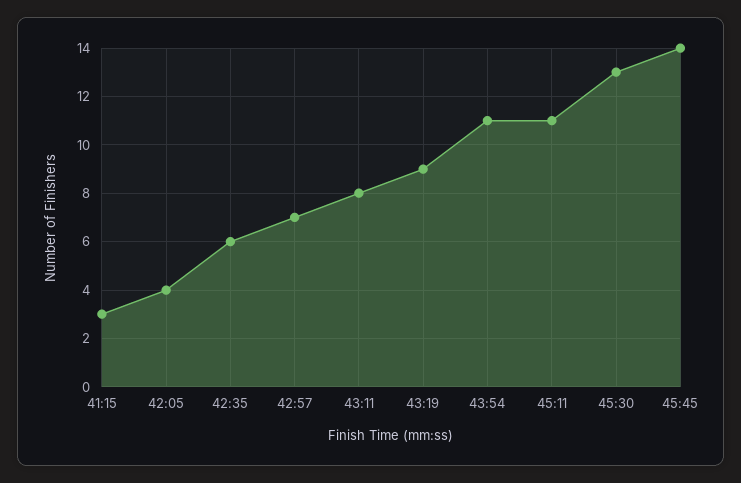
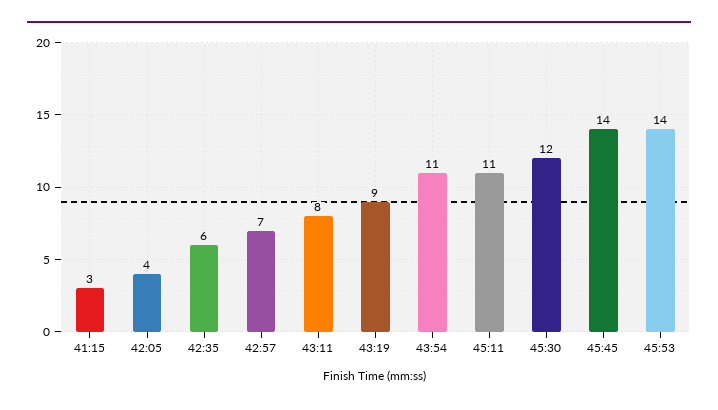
45:30: 13 -> 12
45:53: none -> 14

